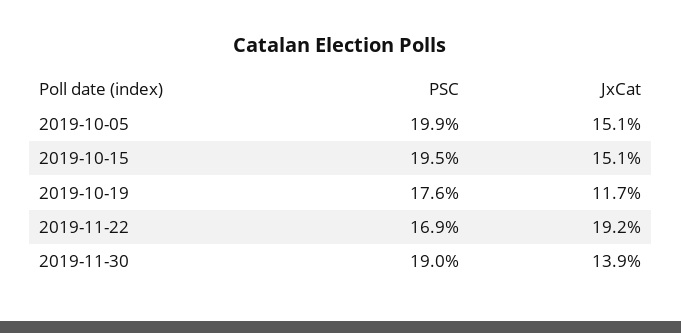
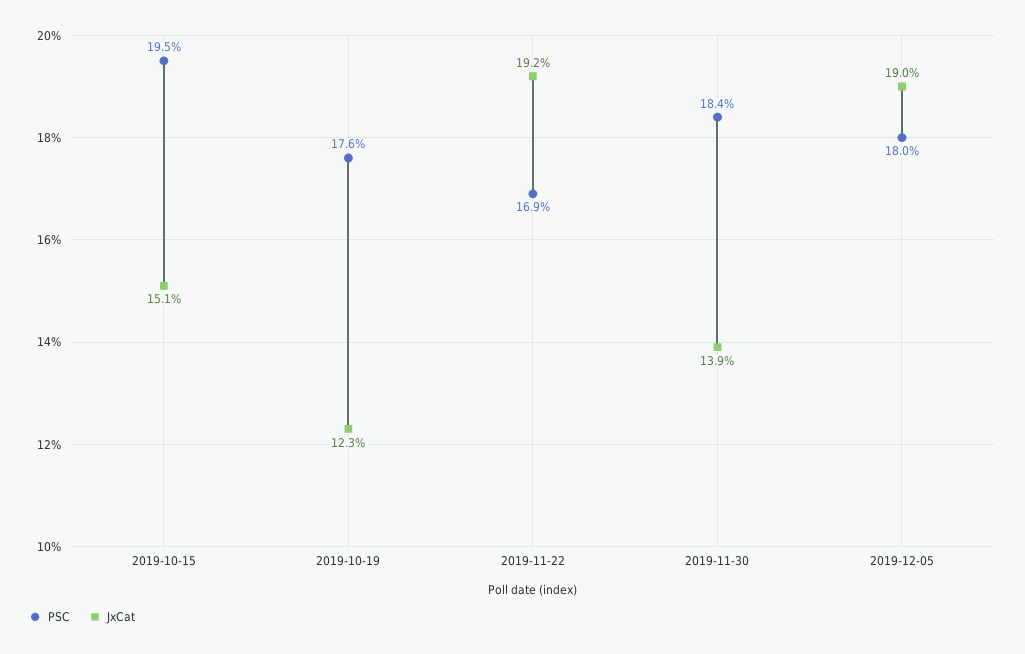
PSC, 2019-10-05: 19.9 -> none
JxCat, 2019-10-05: 15.1 -> none
JxCat, 2019-10-19: 11.7 -> 12.3
PSC, 2019-11-30: 19 -> 18.4
PSC, 2019-12-05: none -> 18
JxCat, 2019-12-05: none -> 19

